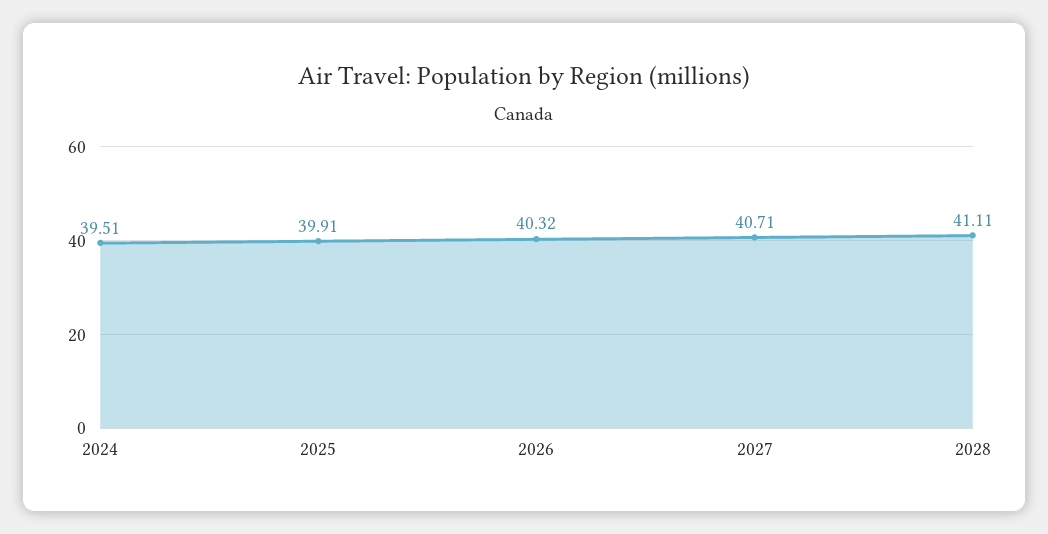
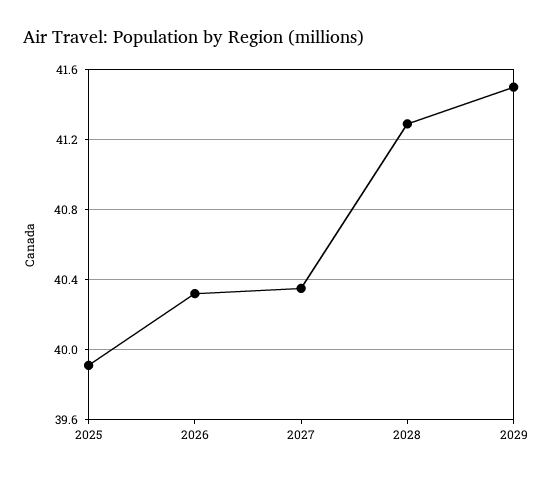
2024: 39.51 -> none
2027: 40.71 -> 40.35
2028: 41.11 -> 41.3
2029: none -> 41.5

